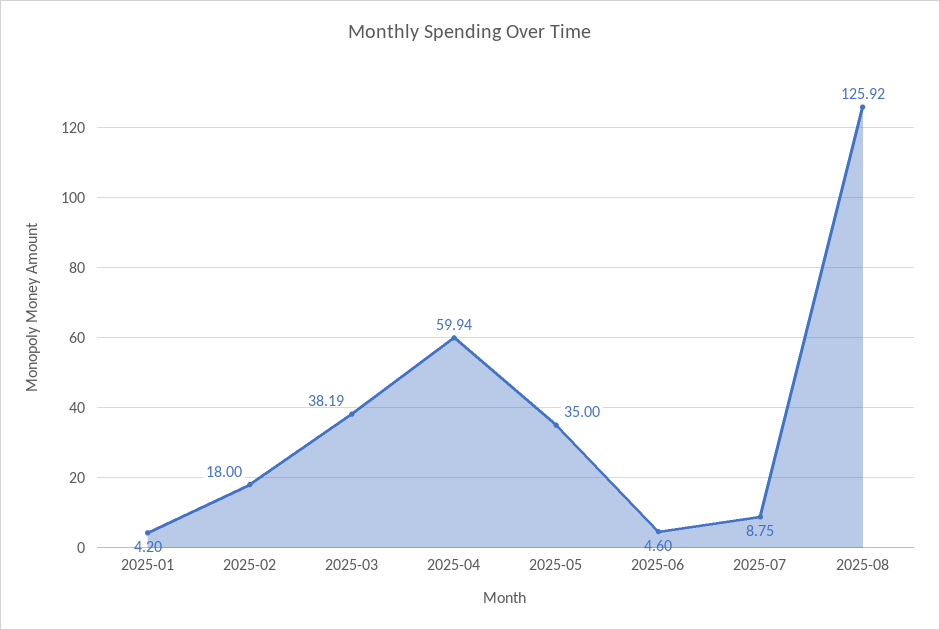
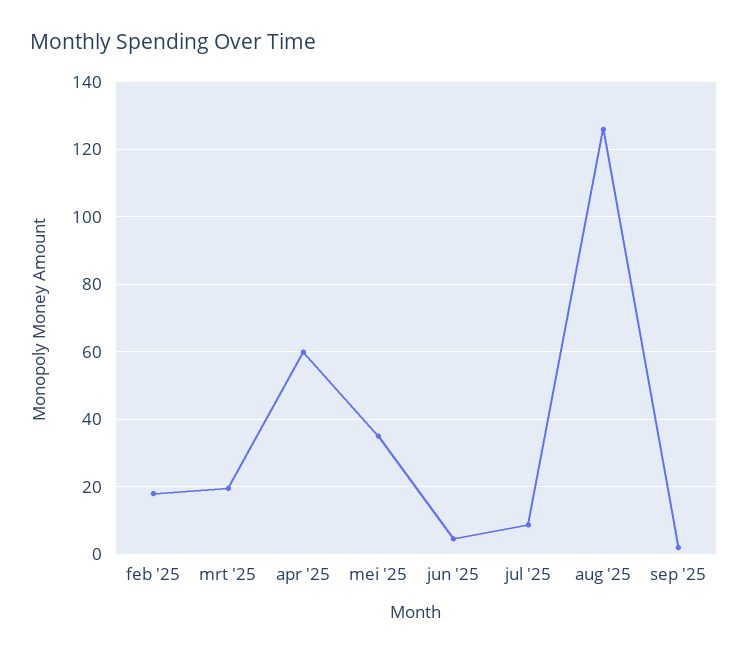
2025-01: 4.2 -> none
2025-03: 38.19 -> 20
sep '25: none -> 2

